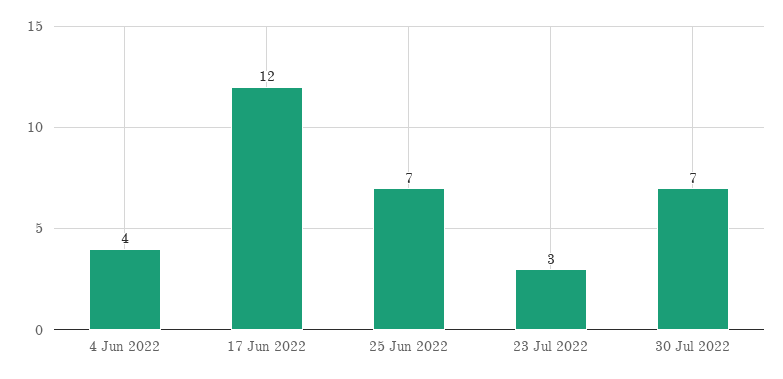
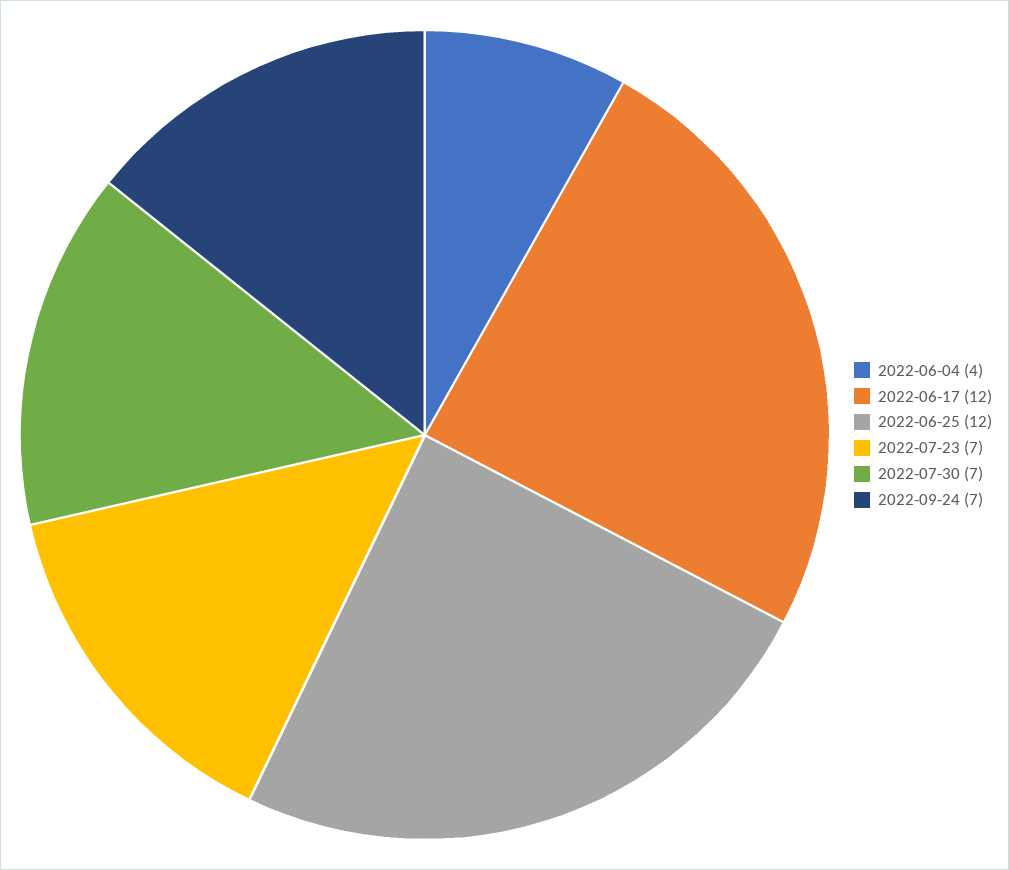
25 Jun 2022: 7 -> 12
23 Jul 2022: 3 -> 7
2022-09-24: none -> 7

